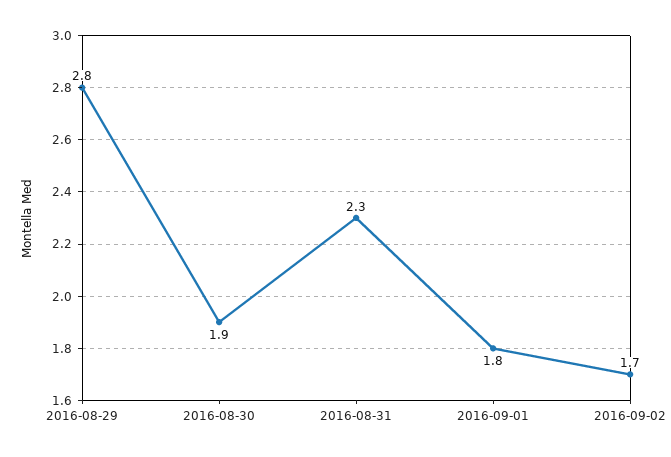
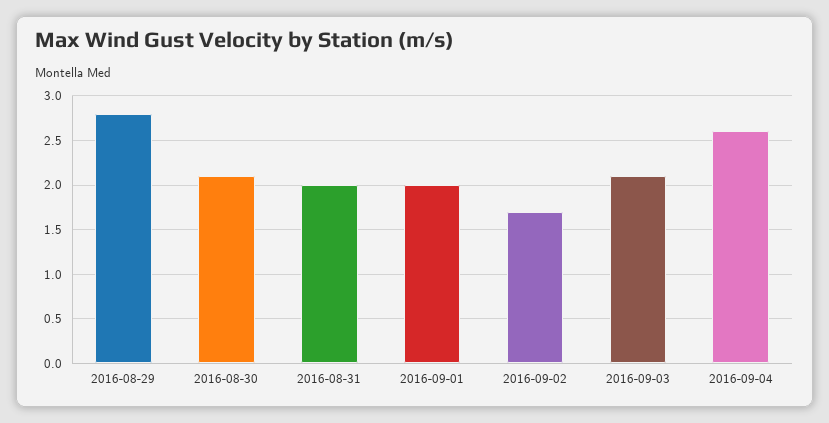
2016-08-30: 1.9 -> 2.1
2016-08-31: 2.3 -> 2
2016-09-01: 1.8 -> 2
2016-09-03: none -> 2.1
2016-09-04: none -> 2.6

